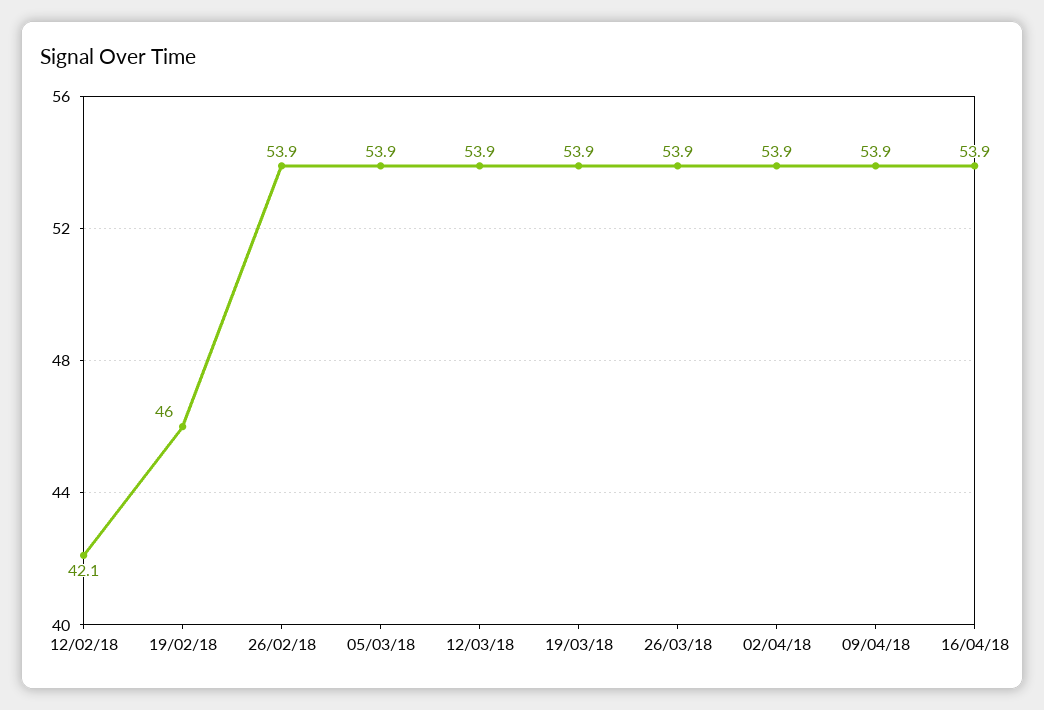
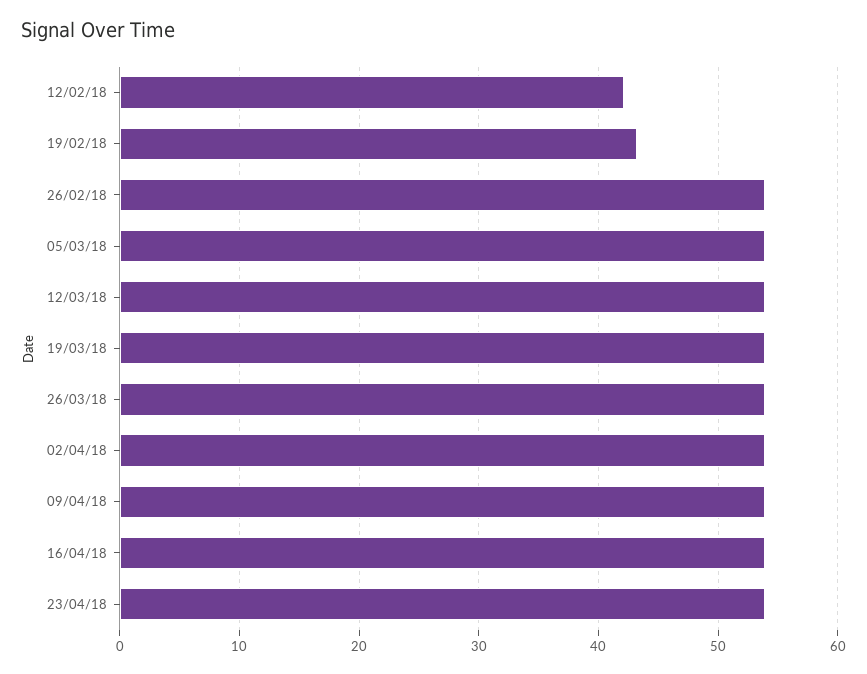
19/02/18: 46 -> 43
23/04/18: none -> 54

